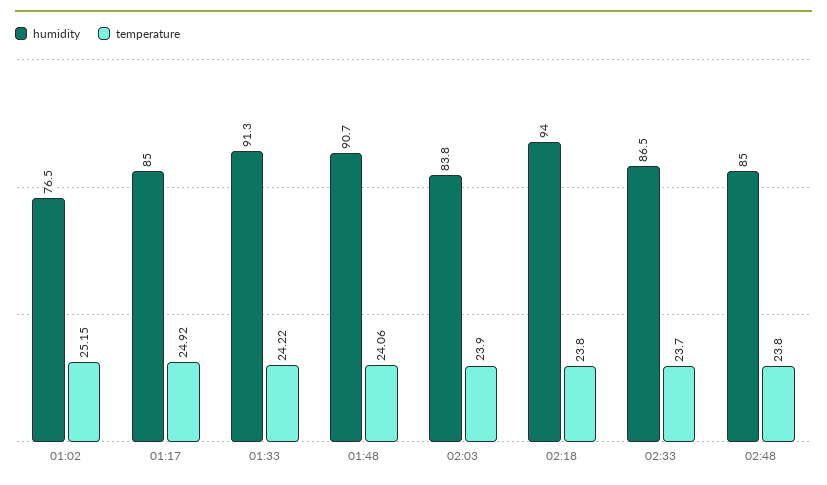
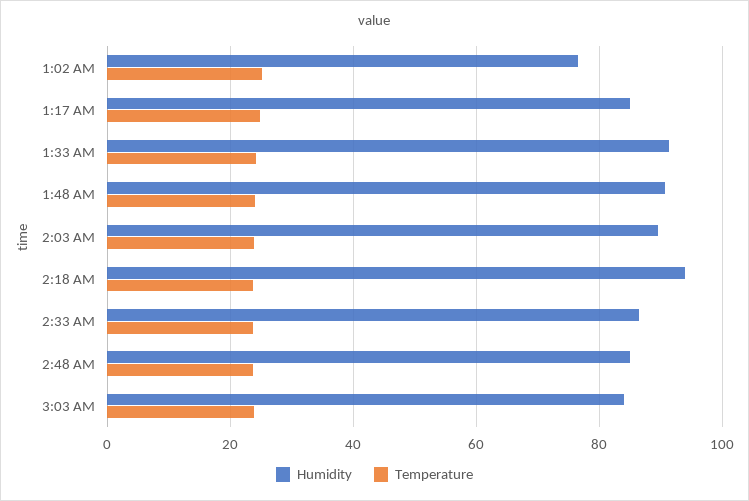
humidity, 02:03: 83.8 -> 90
humidity, 3:03 AM: none -> 84
temperature, 3:03 AM: none -> 24

